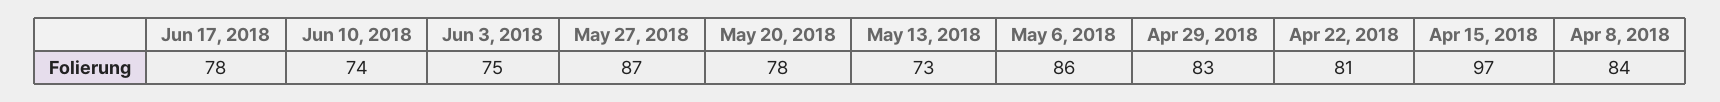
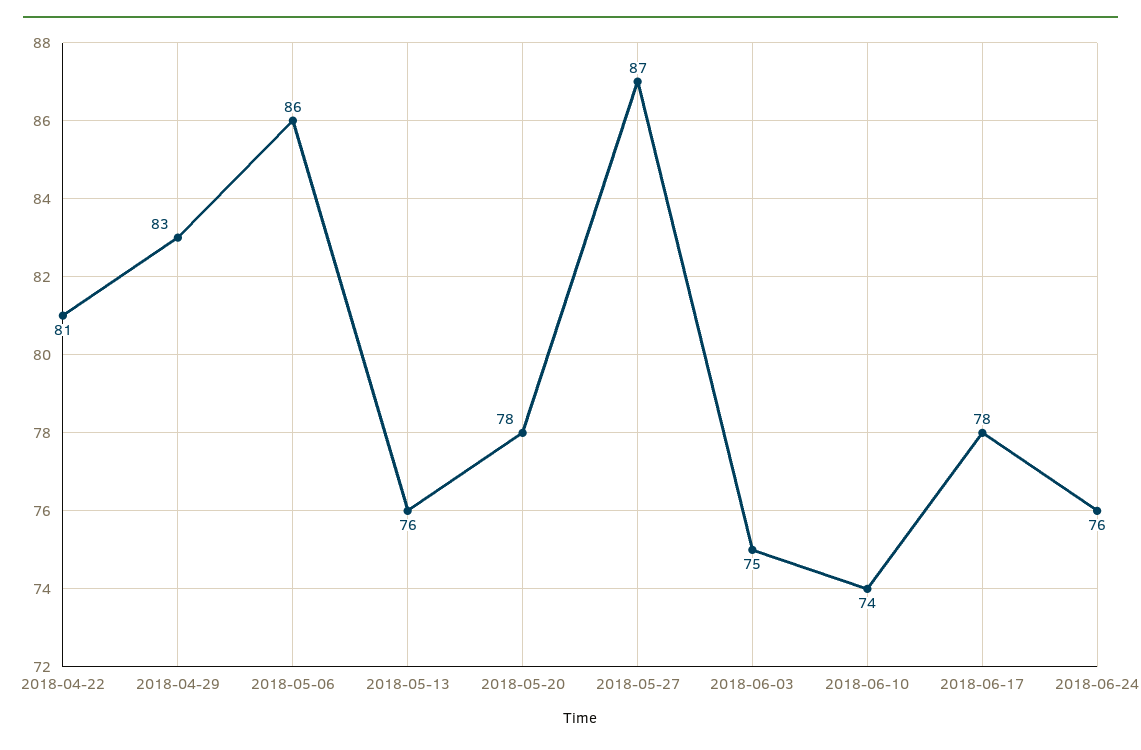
May 13, 2018: 73 -> 76
Apr 15, 2018: 97 -> none
Apr 8, 2018: 84 -> none
2018-06-24: none -> 76

